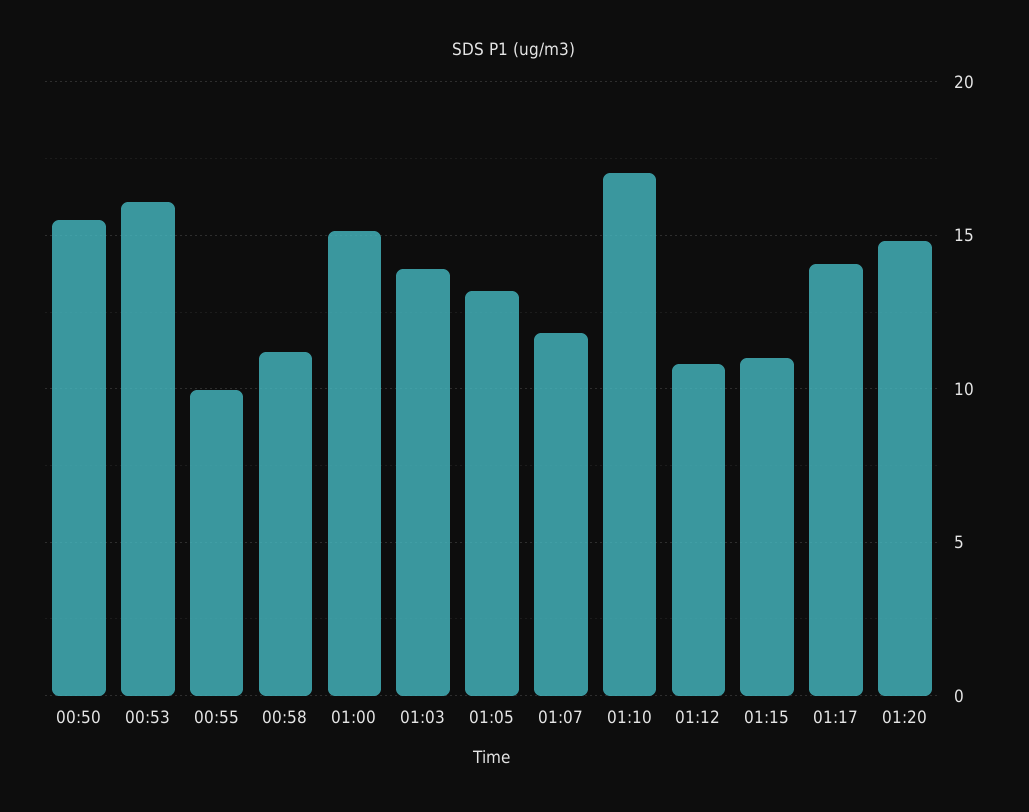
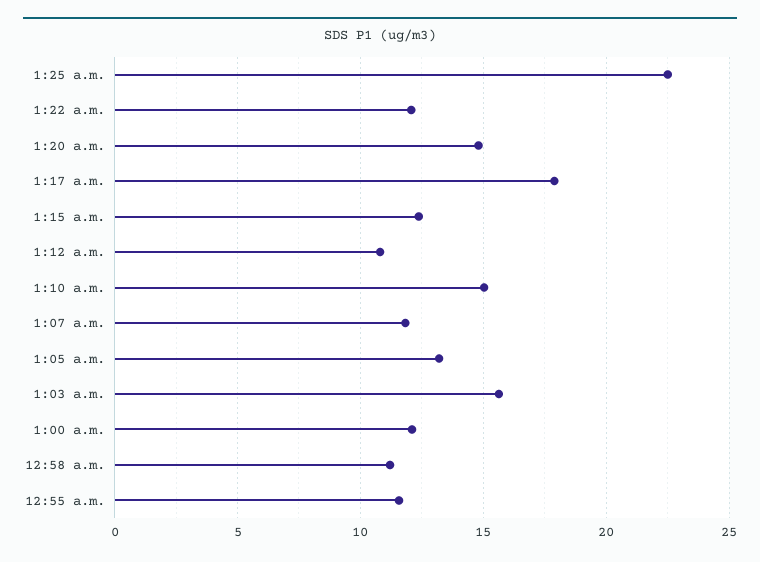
00:50: 15.5 -> none
00:53: 16 -> none
00:55: 10 -> 11.5
01:00: 15 -> 12
01:03: 14 -> 15.5
01:10: 17 -> 15
01:15: 11 -> 12.5
01:17: 14 -> 18
1:25 a.m.: none -> 22.5
1:22 a.m.: none -> 12

